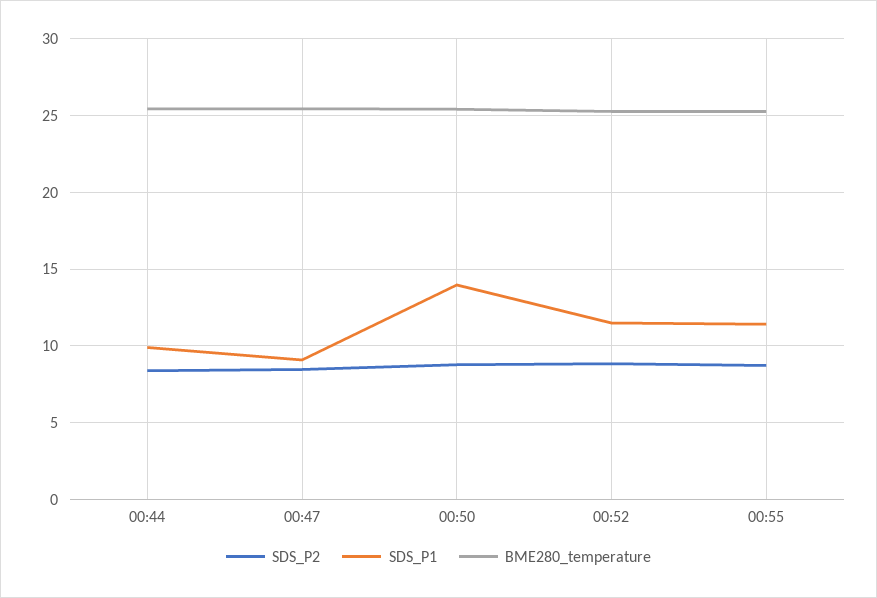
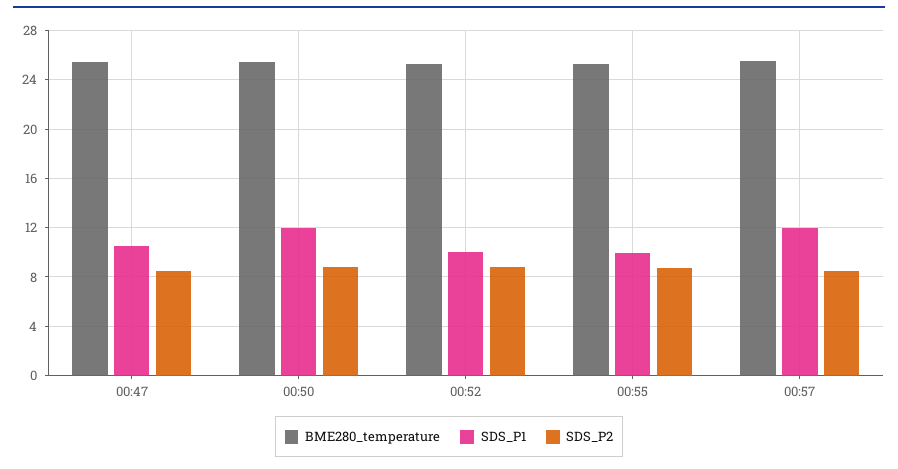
SDS_P2, 00:44: 8.5 -> none
SDS_P1, 00:44: 10 -> none
BME280_temperature, 00:44: 25.5 -> none
SDS_P1, 00:47: 9 -> 10.5
SDS_P1, 00:50: 14 -> 12
SDS_P1, 00:52: 11.5 -> 10
SDS_P1, 00:55: 11.5 -> 10
BME280_temperature, 00:57: none -> 25.5
SDS_P1, 00:57: none -> 12
SDS_P2, 00:57: none -> 8.5

